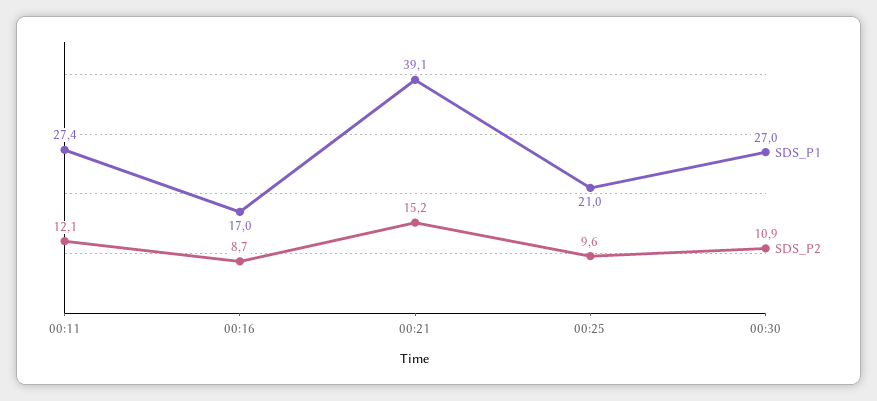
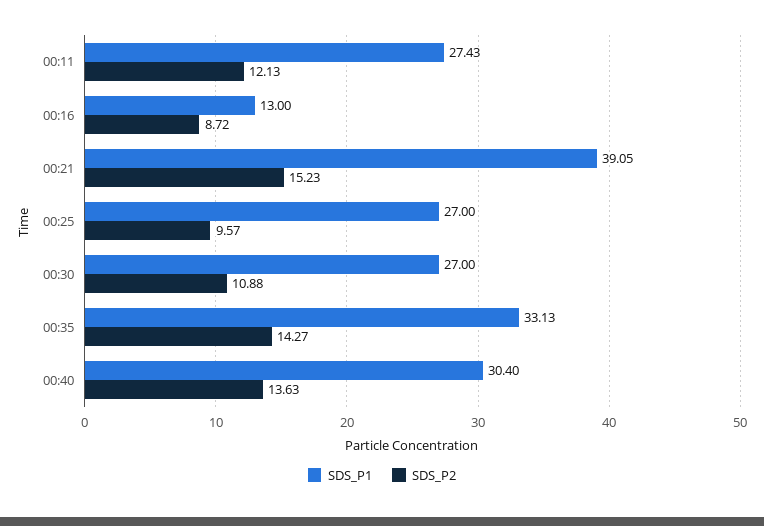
SDS_P1, 00:16: 17 -> 13
SDS_P1, 00:25: 21 -> 27
SDS_P1, 00:35: none -> 33.13
SDS_P2, 00:35: none -> 14.27
SDS_P1, 00:40: none -> 30.4
SDS_P2, 00:40: none -> 13.63

